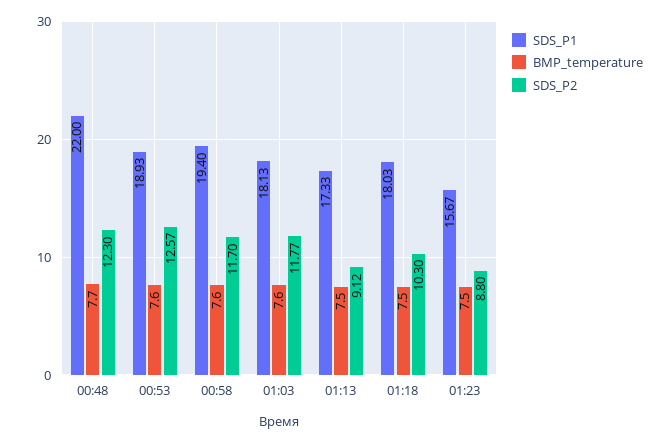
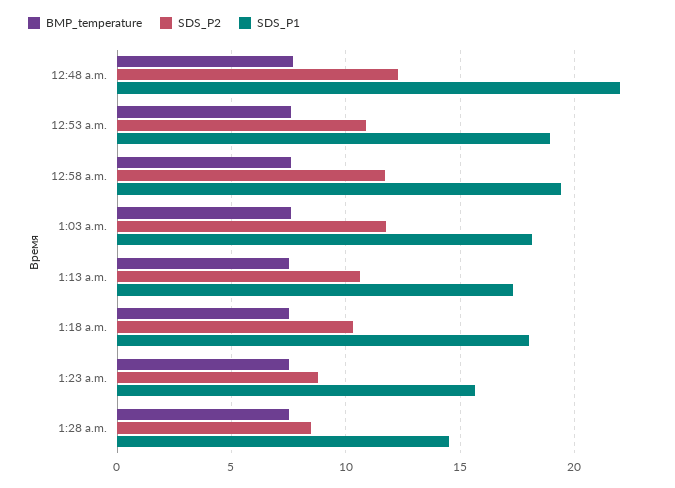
SDS_P2, 00:53: 12.57 -> 11
SDS_P2, 01:13: 9.12 -> 10.5
BMP_temperature, 1:28 a.m.: none -> 7.5
SDS_P2, 1:28 a.m.: none -> 8.5
SDS_P1, 1:28 a.m.: none -> 14.5

